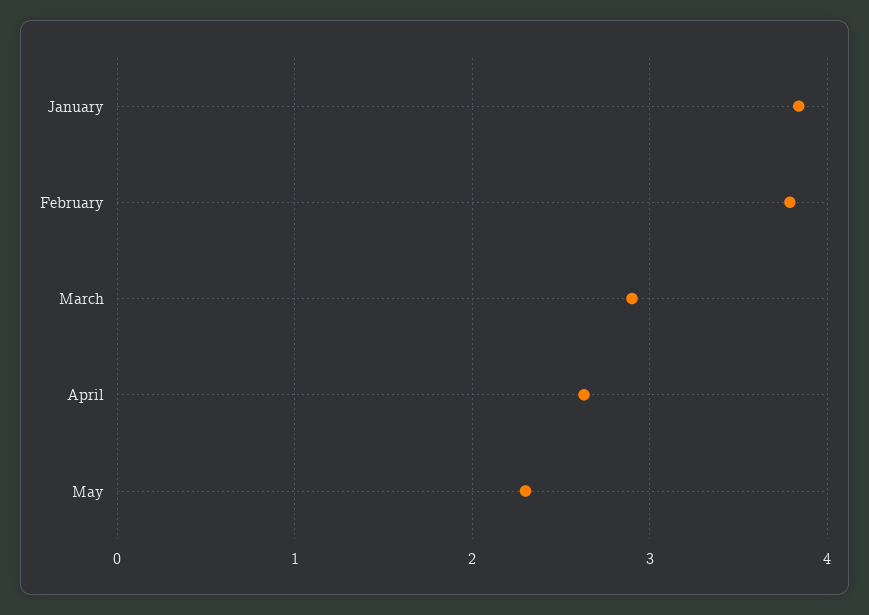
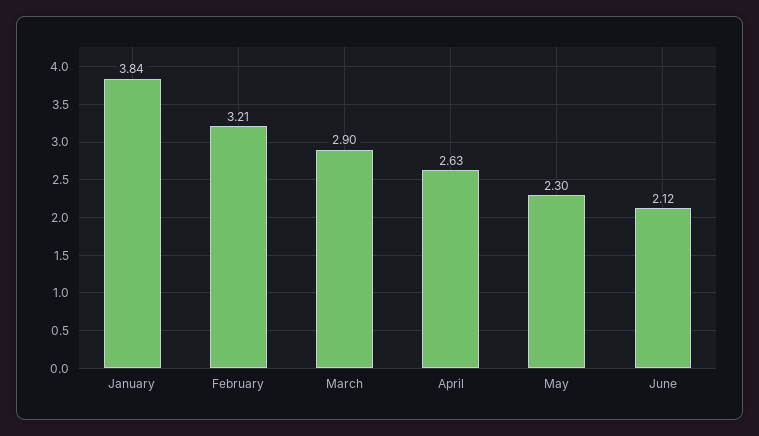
February: 3.8 -> 3.21
June: none -> 2.12

